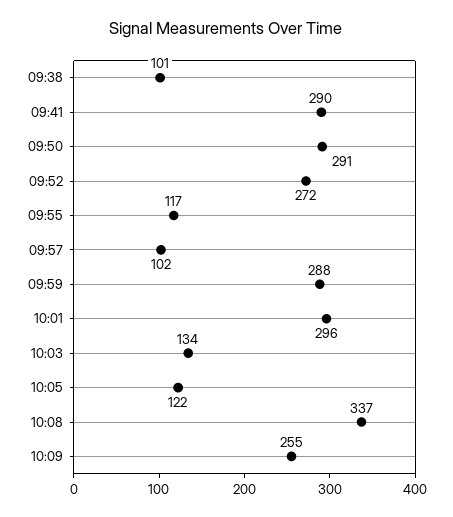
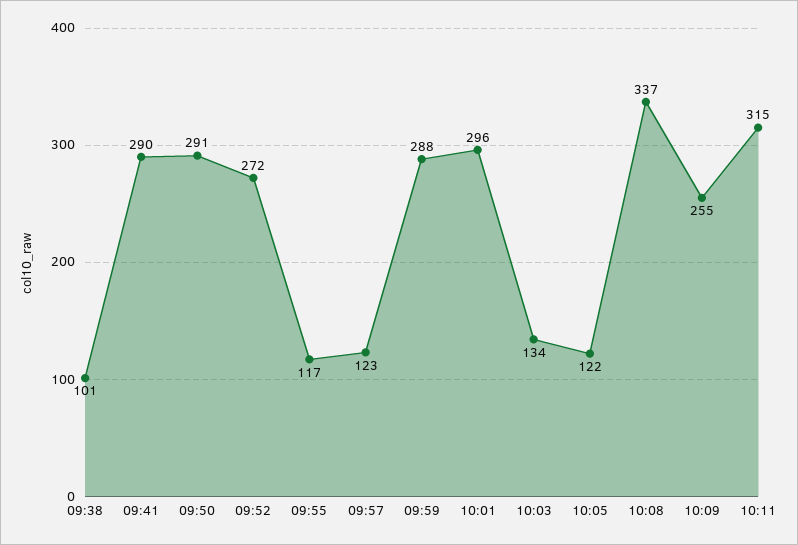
09:57: 102 -> 123
10:11: none -> 315

